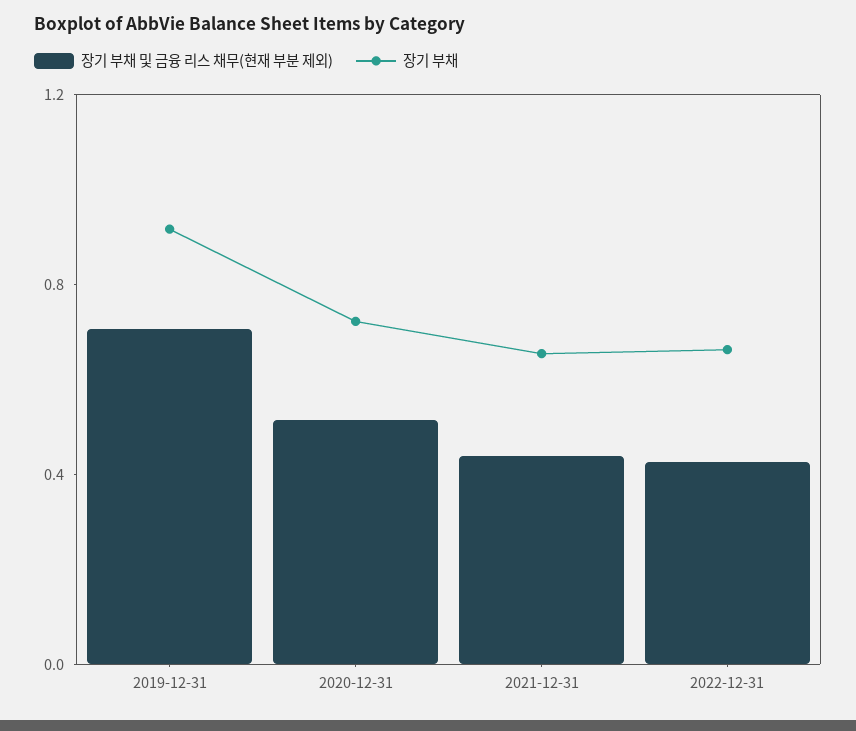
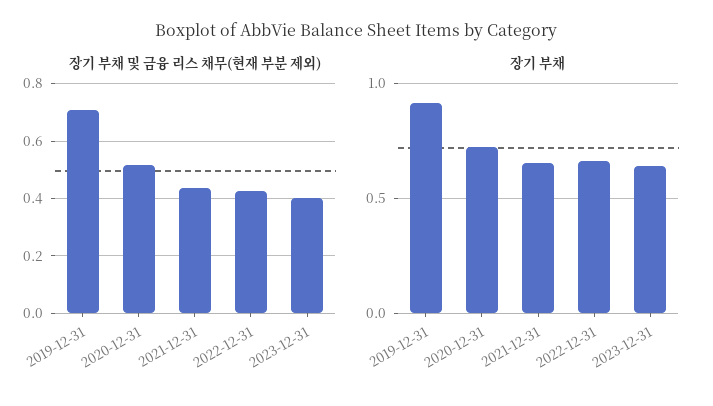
장기 부채 및 금융 리스 채무(현재 부분 제외), 2023-12-31: none -> 0.4
장기 부채, 2023-12-31: none -> 0.65

